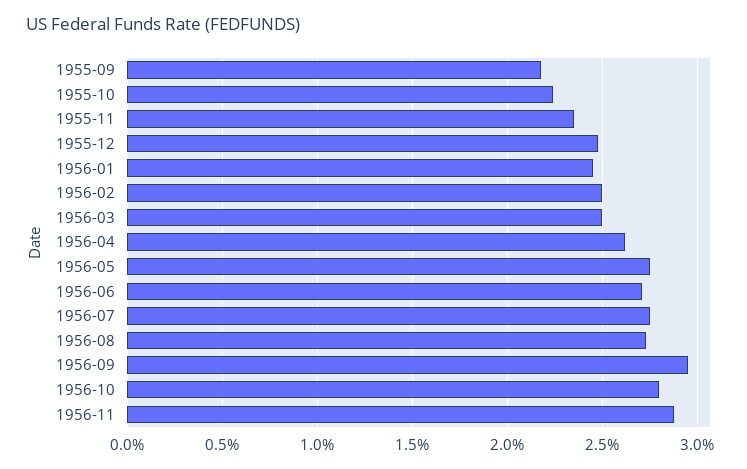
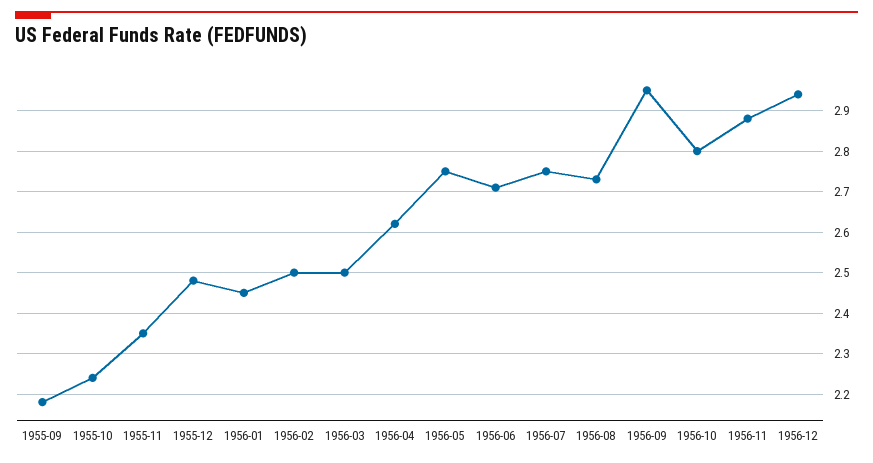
1956-12: none -> 2.95

